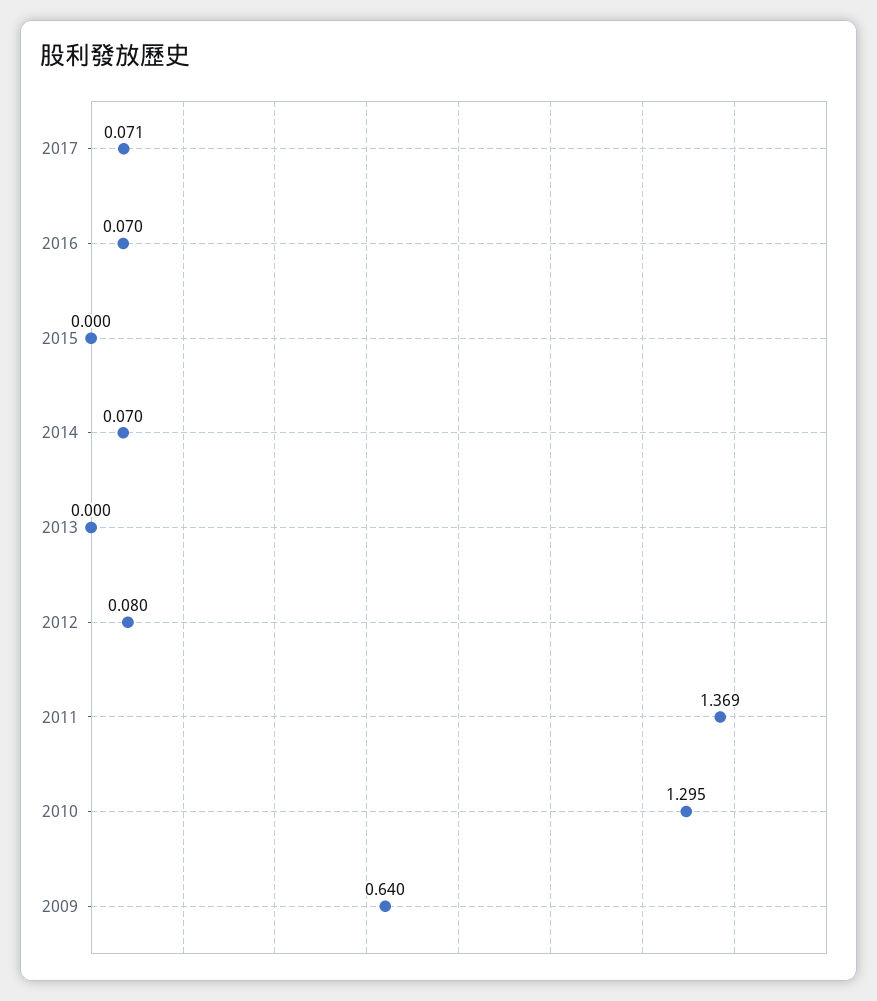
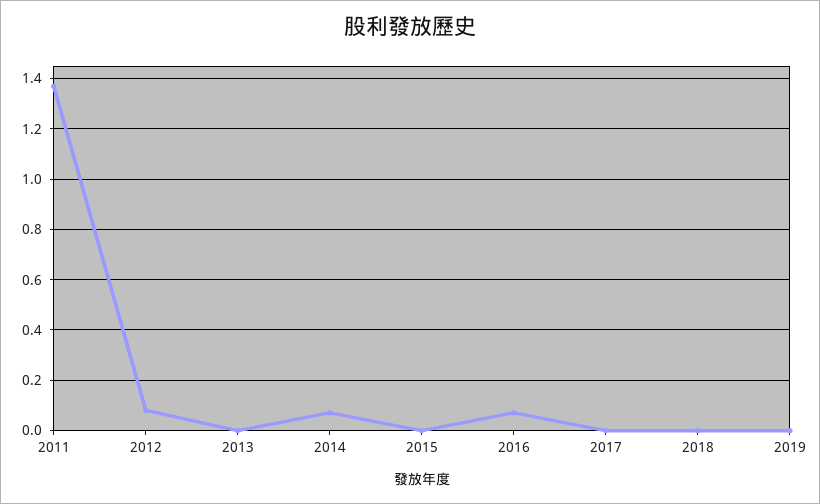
2017: 0.071 -> 0
2010: 1.295 -> none
2009: 0.64 -> none
2018: none -> 0
2019: none -> 0

